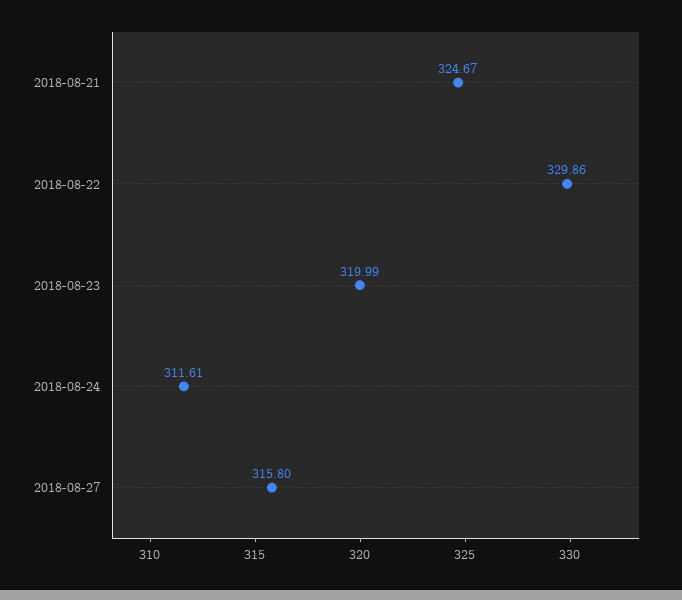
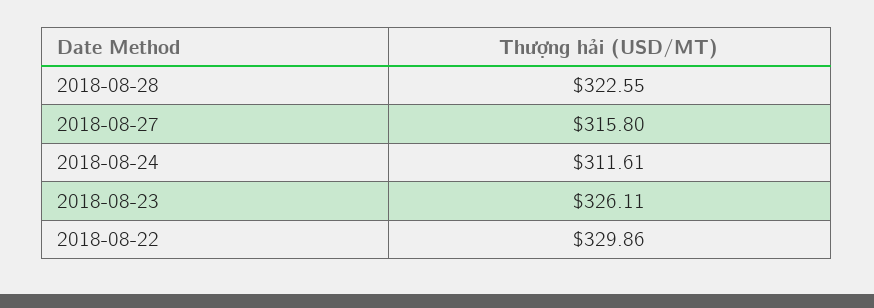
2018-08-21: 324.67 -> none
2018-08-23: 319.99 -> 326.11
2018-08-28: none -> 322.55

